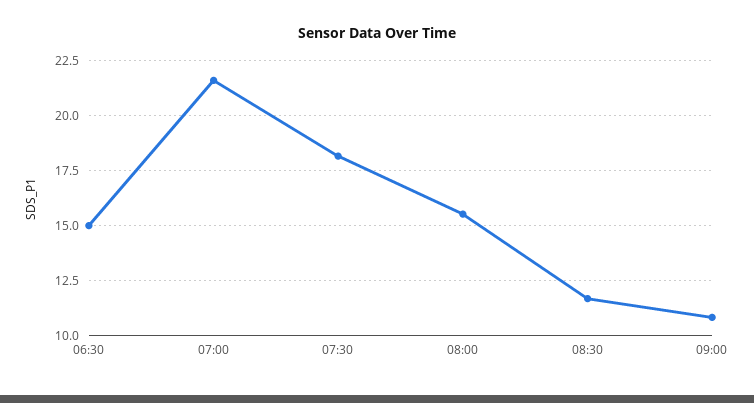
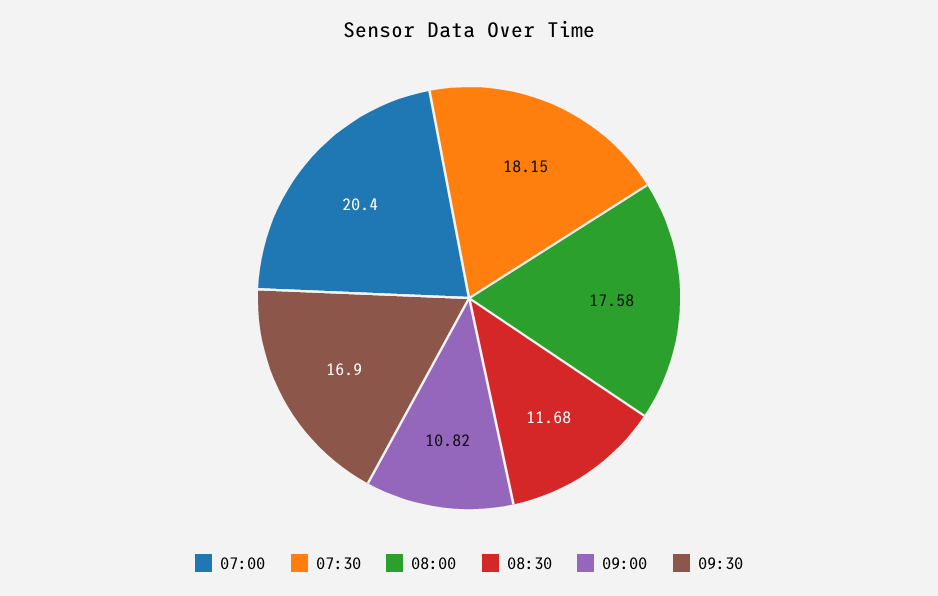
06:30: 15 -> none
07:00: 21.5 -> 20.4
08:00: 15.5 -> 17.58
09:30: none -> 16.9

